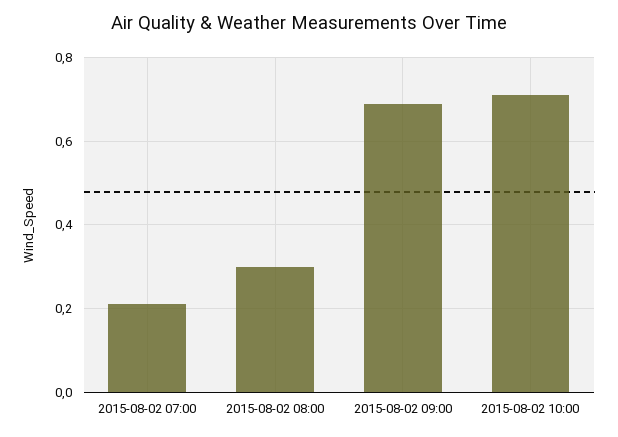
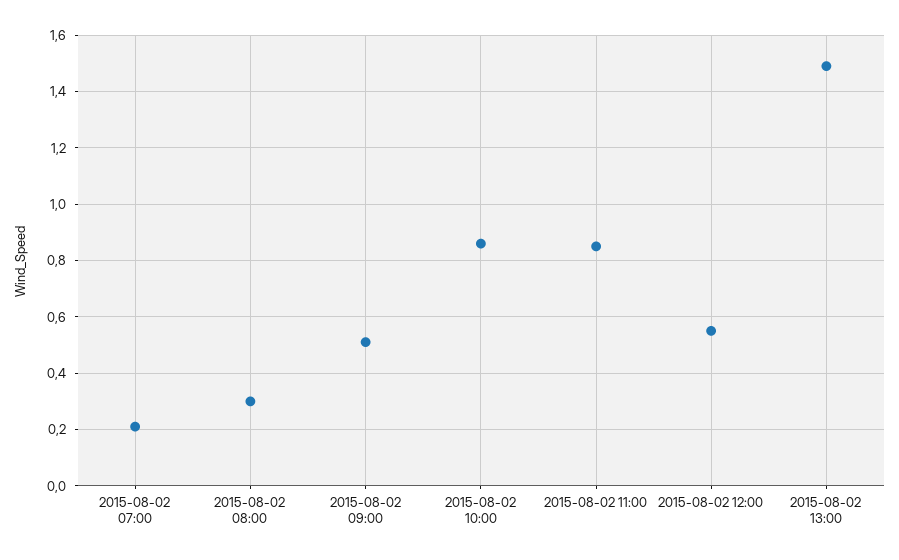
2015-08-02 09:00: 0.7 -> 0.5
2015-08-02 10:00: 0.7 -> 0.85
2015-08-02 11:00: none -> 0.85
2015-08-02 12:00: none -> 0.55
2015-08-02 13:00: none -> 1.5

